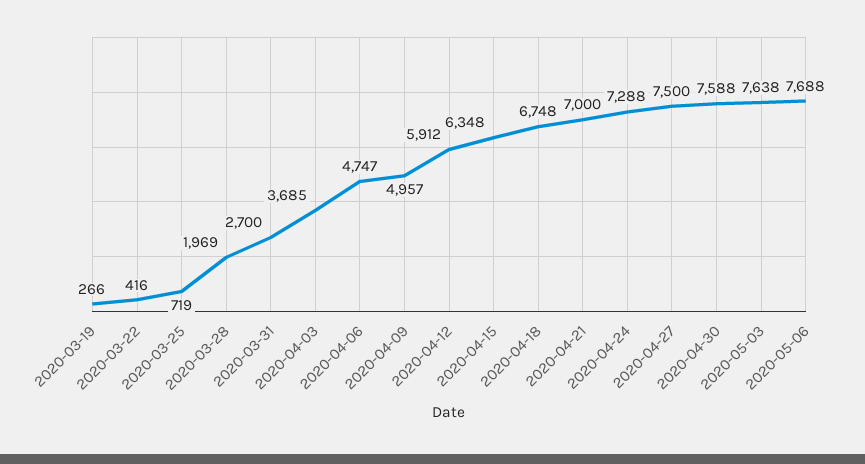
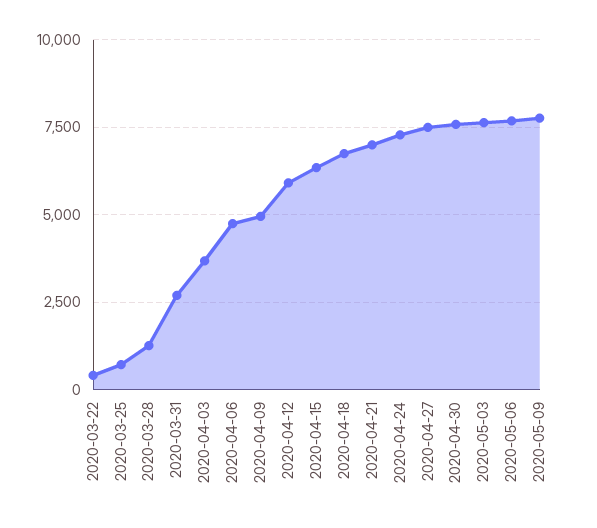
2020-03-19: 266 -> none
2020-03-28: 1969 -> 1250
2020-05-09: none -> 7750

